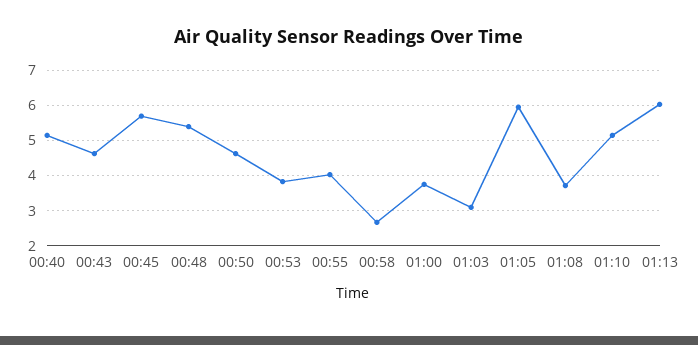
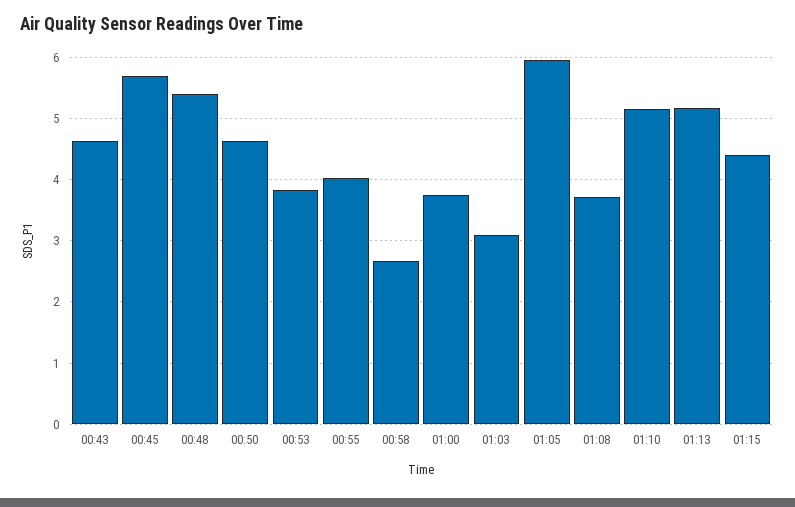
00:40: 5.2 -> none
01:13: 6 -> 5.2
01:15: none -> 4.4

